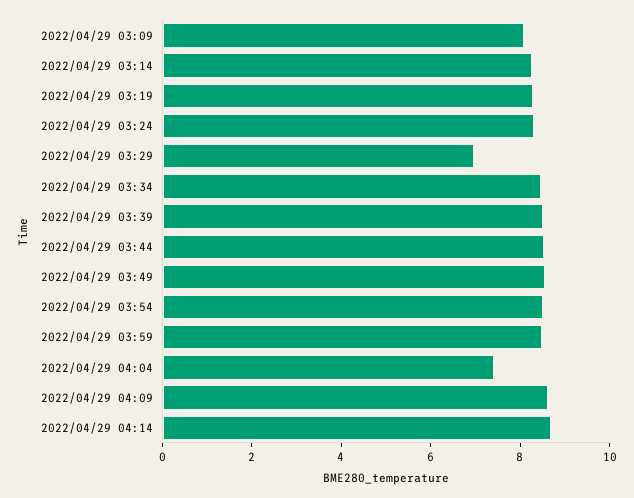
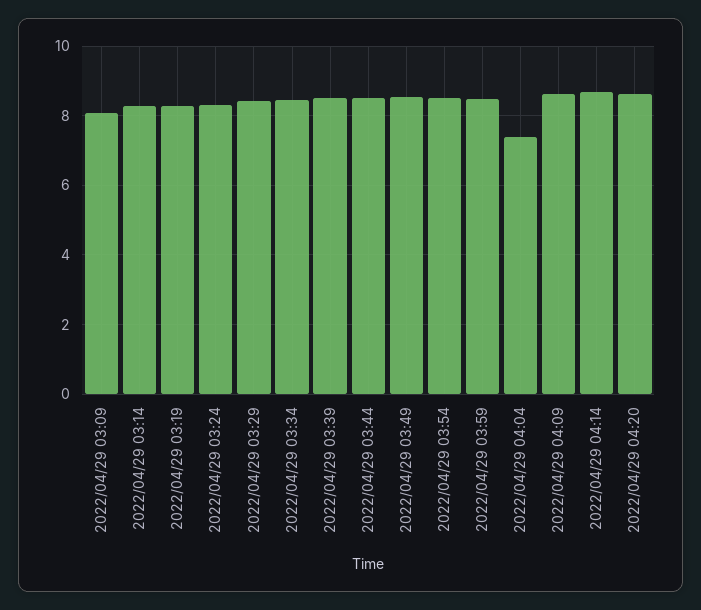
2022/04/29 03:29: 7 -> 8.4
2022/04/29 04:20: none -> 8.6

